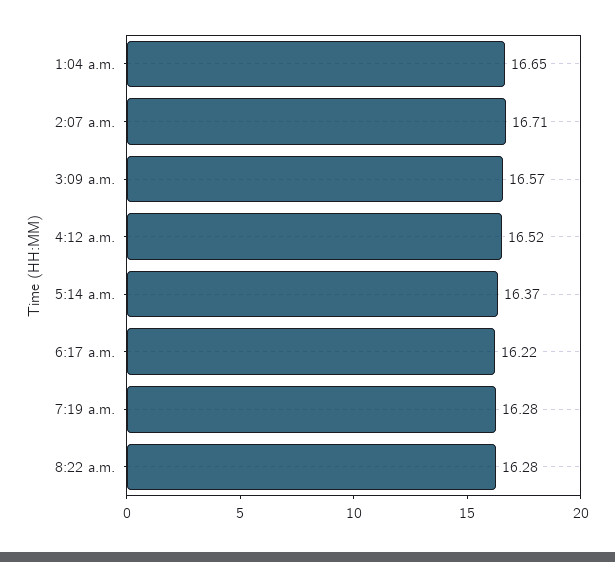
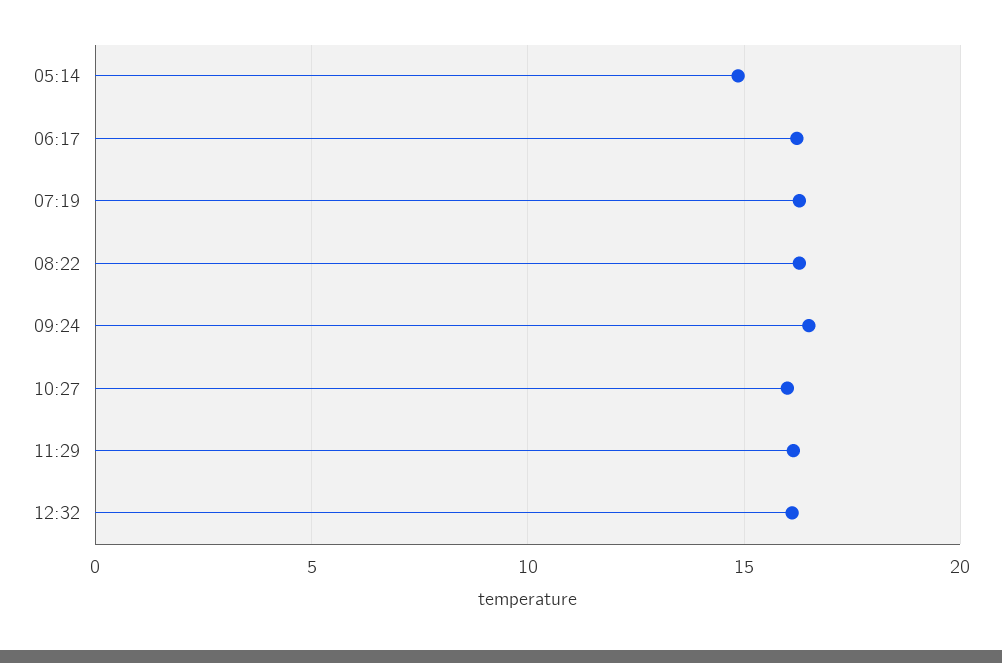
1:04 a.m.: 16.65 -> none
2:07 a.m.: 16.71 -> none
3:09 a.m.: 16.57 -> none
4:12 a.m.: 16.52 -> none
5:14 a.m.: 16.37 -> 15
09:24: none -> 16.5
10:27: none -> 16
11:29: none -> 16
12:32: none -> 16

